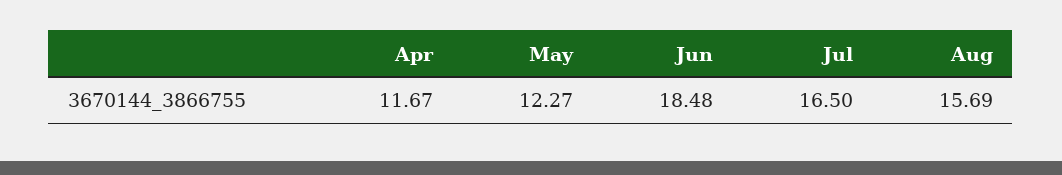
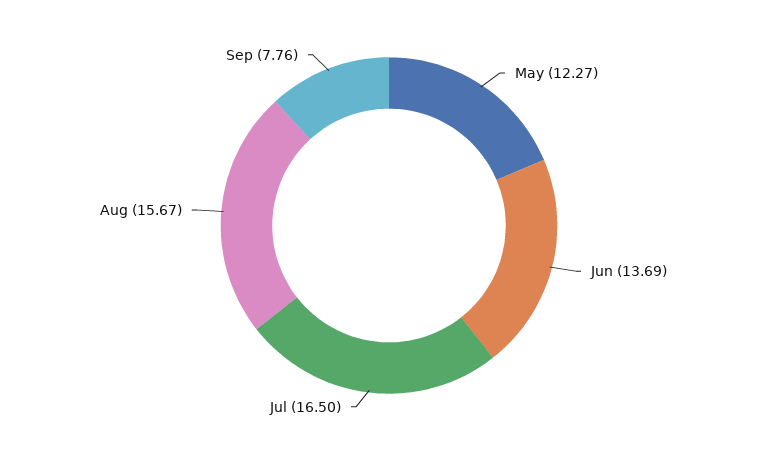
Apr: 11.67 -> none
Jun: 18.48 -> 13.69
Aug: 15.69 -> 15.67
Sep: none -> 7.76

